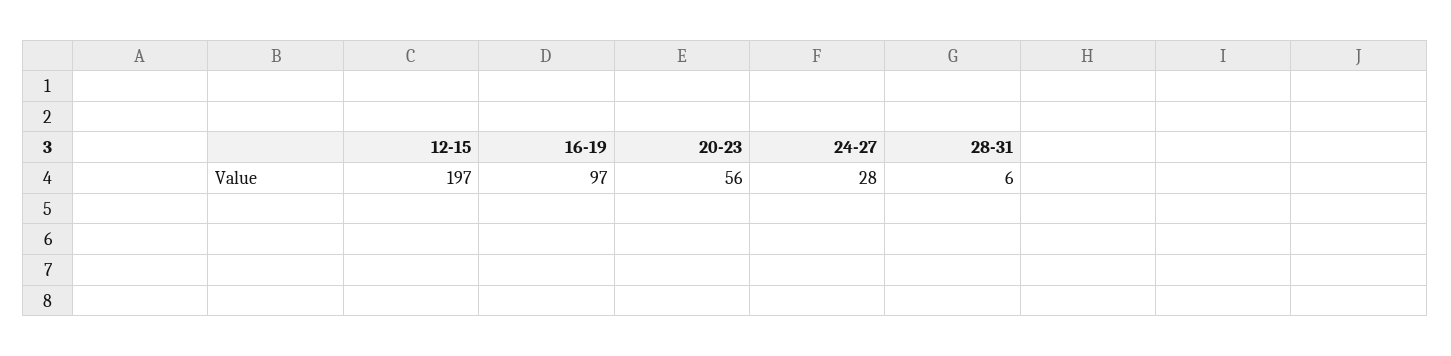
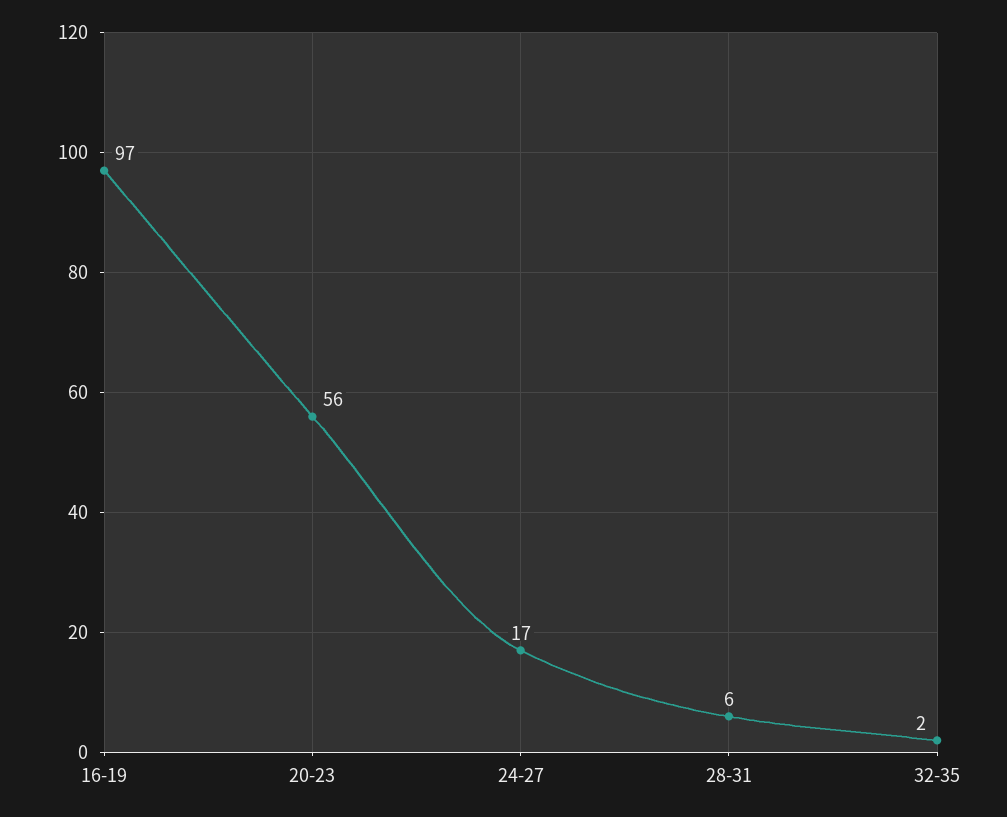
12-15: 197 -> none
24-27: 28 -> 17
32-35: none -> 2

